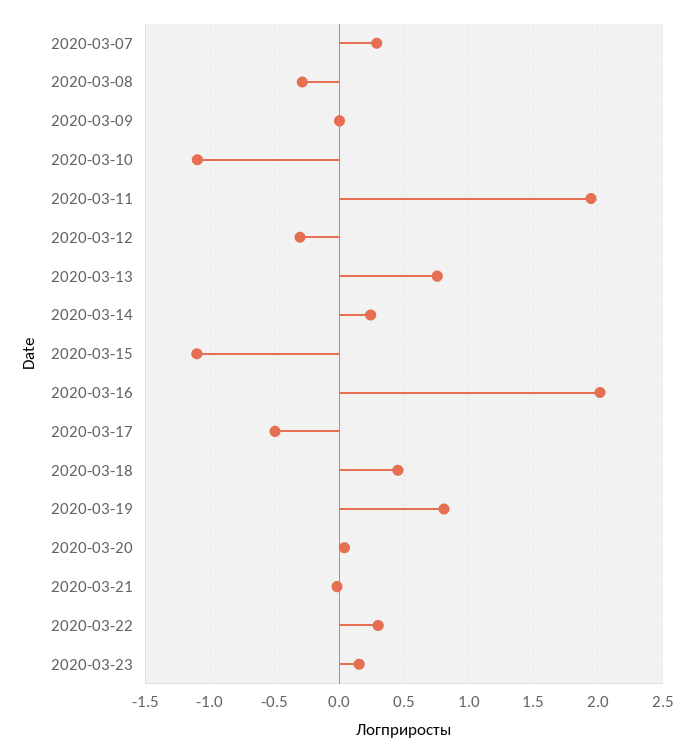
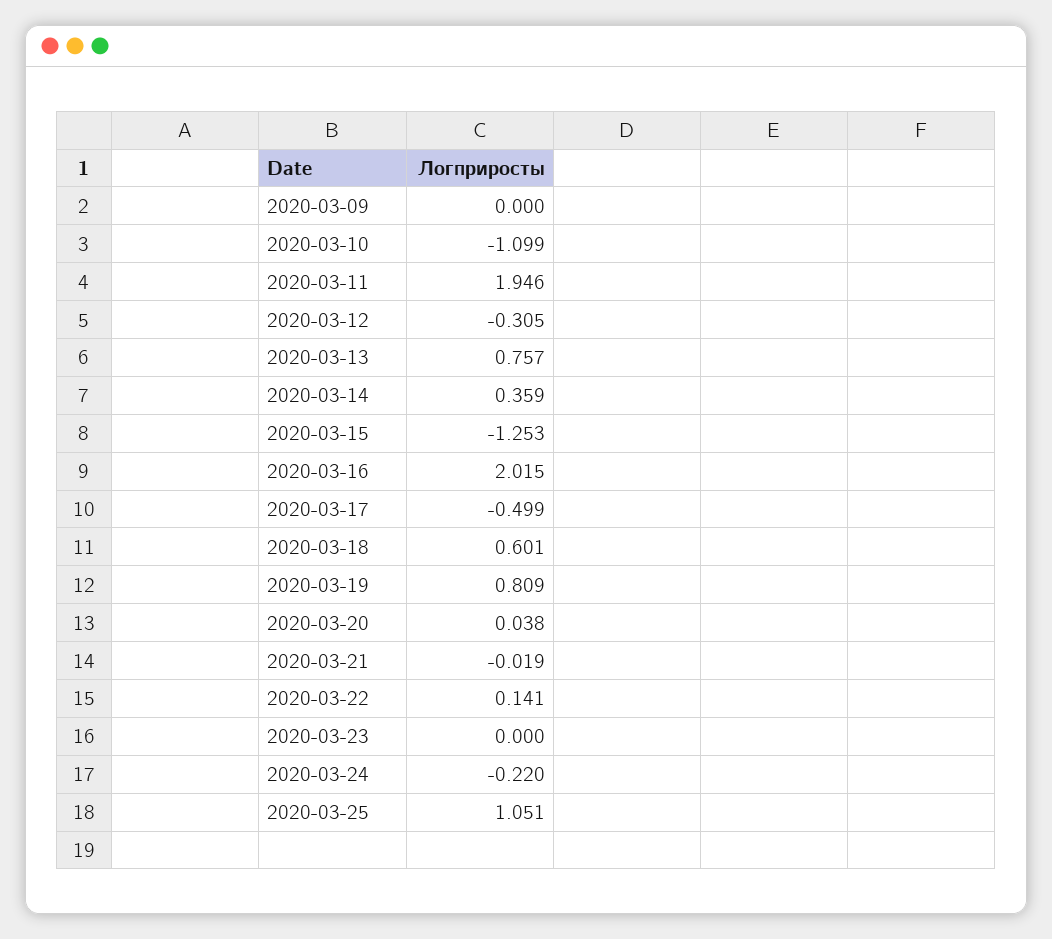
2020-03-07: 0.3 -> none
2020-03-08: -0.3 -> none
2020-03-14: 0.25 -> 0.359
2020-03-15: -1.1 -> -1.253
2020-03-18: 0.45 -> 0.601
2020-03-22: 0.3 -> 0.141
2020-03-23: 0.15 -> 0
2020-03-24: none -> -0.22
2020-03-25: none -> 1.051

